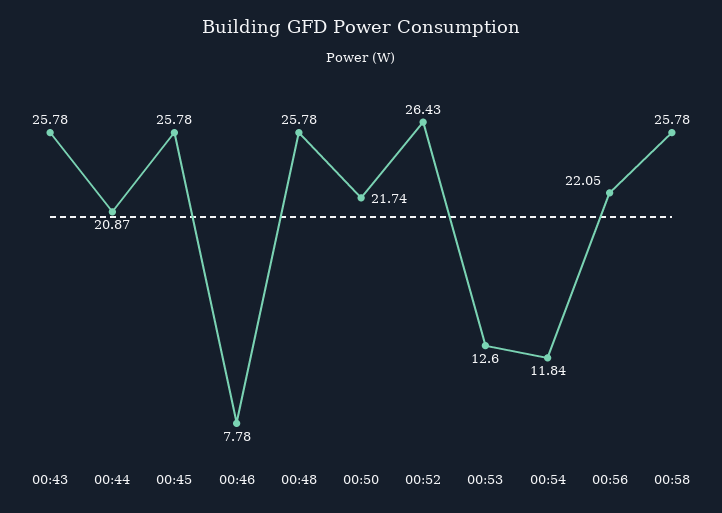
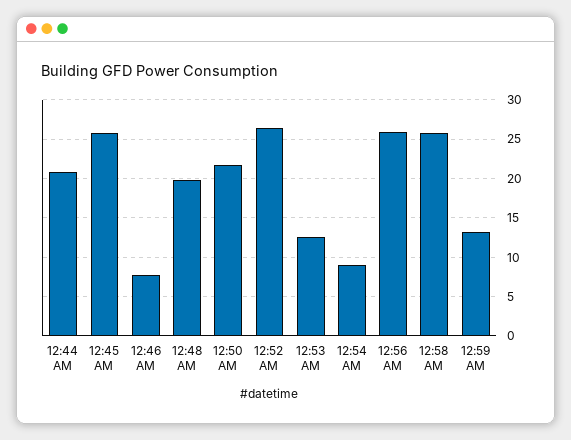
00:43: 25.78 -> none
00:48: 25.78 -> 20
00:54: 11.84 -> 9
00:56: 22.05 -> 26
12:59 AM: none -> 13

